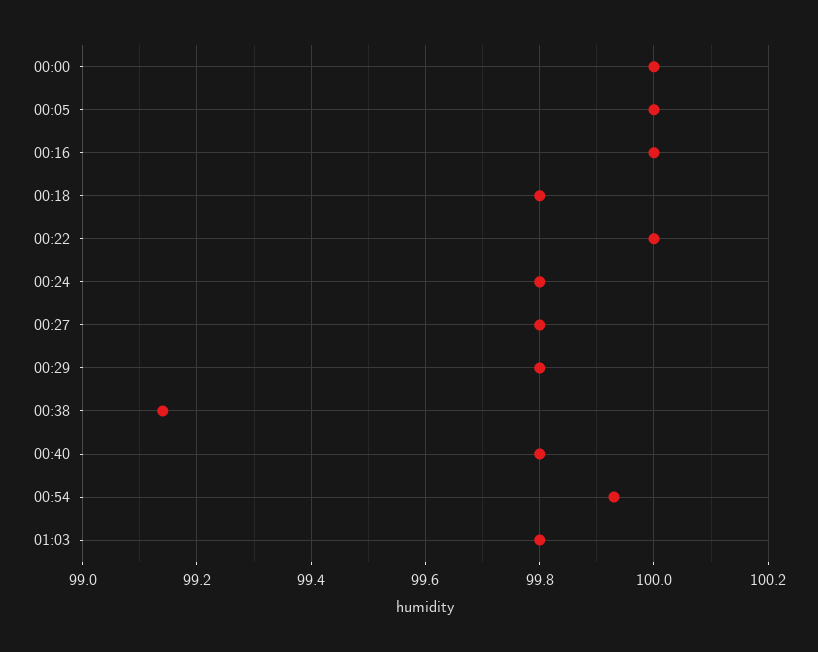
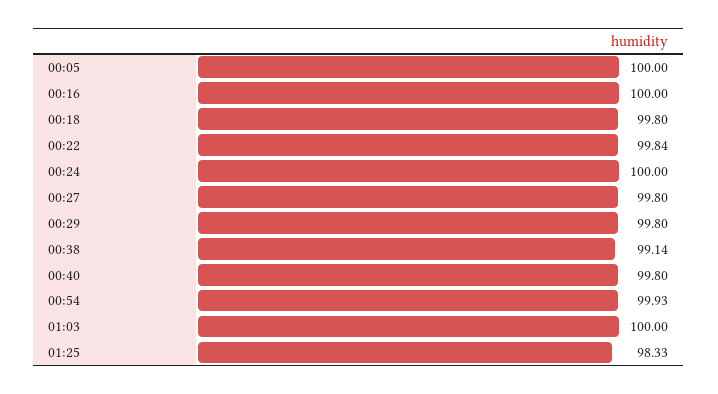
00:00: 100 -> none
00:22: 100 -> 99.84
00:24: 99.8 -> 100
01:03: 99.8 -> 100
01:25: none -> 98.33

